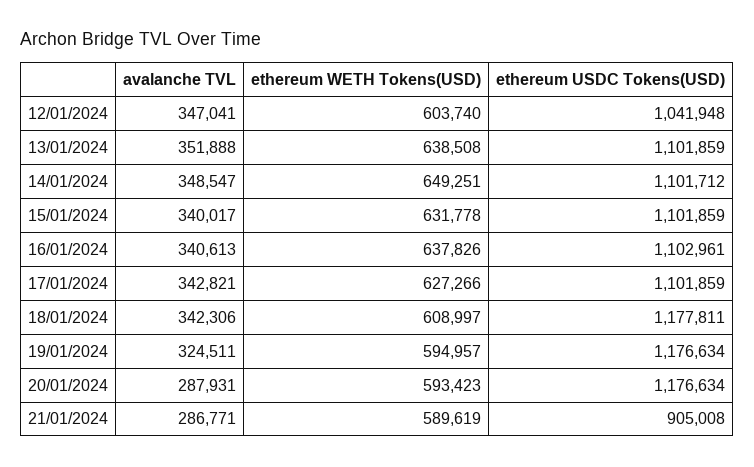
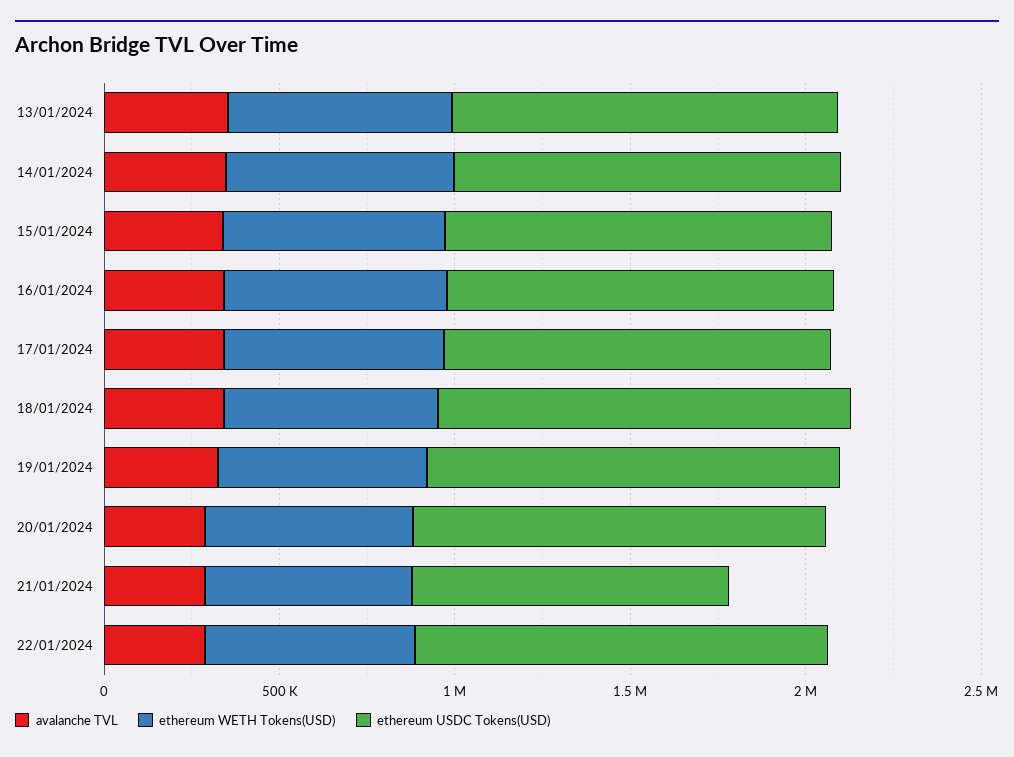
avalanche TVL, 12/01/2024: 347041 -> none
ethereum WETH Tokens(USD), 12/01/2024: 603740 -> none
ethereum USDC Tokens(USD), 12/01/2024: 1041948 -> none
avalanche TVL, 22/01/2024: none -> 300000
ethereum WETH Tokens(USD), 22/01/2024: none -> 600000
ethereum USDC Tokens(USD), 22/01/2024: none -> 1200000

